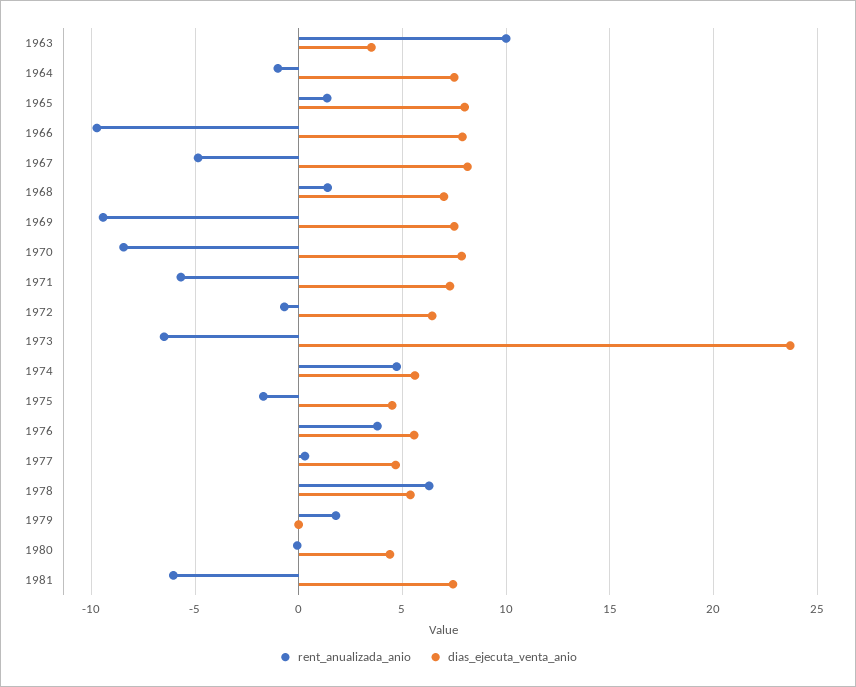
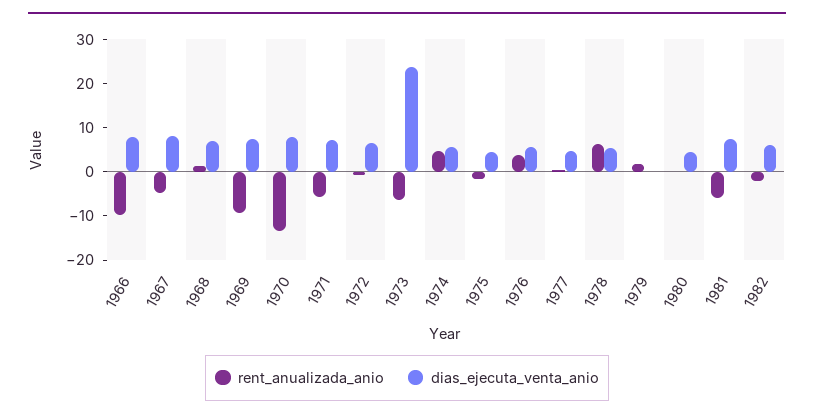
rent_anualizada_anio, 1963: 10 -> none
dias_ejecuta_venta_anio, 1963: 3.5 -> none
rent_anualizada_anio, 1964: -1 -> none
dias_ejecuta_venta_anio, 1964: 7.5 -> none
rent_anualizada_anio, 1965: 1.5 -> none
dias_ejecuta_venta_anio, 1965: 8 -> none
rent_anualizada_anio, 1970: -8.5 -> -14
rent_anualizada_anio, 1982: none -> -2
dias_ejecuta_venta_anio, 1982: none -> 6

